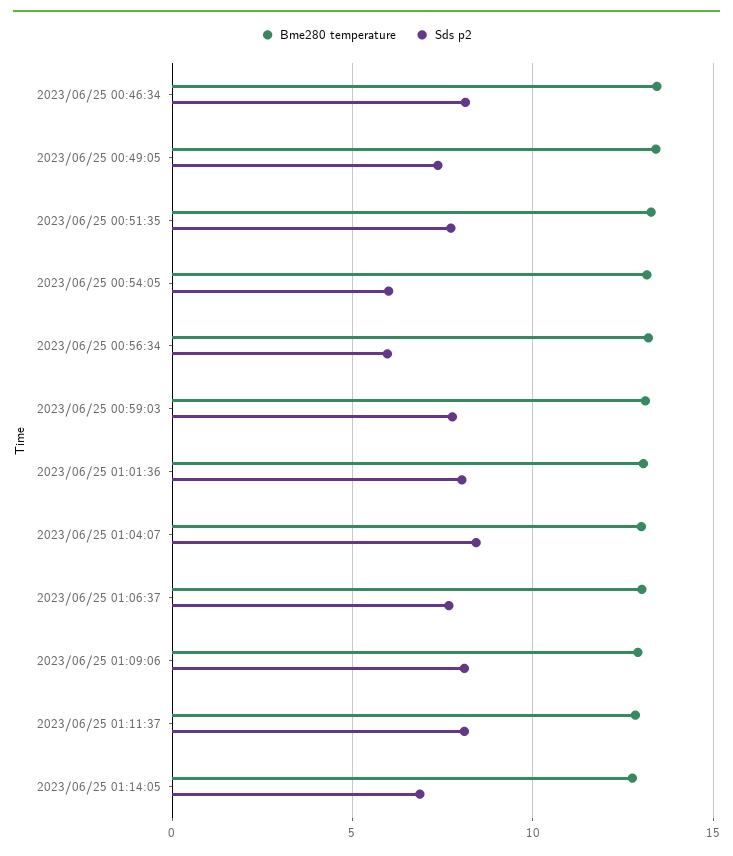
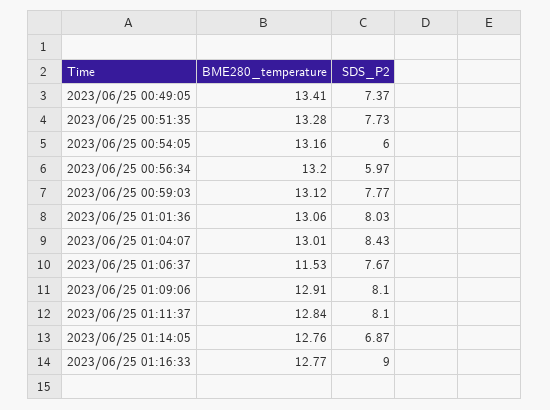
Bme280 temperature, 2023/06/25 00:46:34: 13.5 -> none
Sds p2, 2023/06/25 00:46:34: 8 -> none
Bme280 temperature, 2023/06/25 01:06:37: 13 -> 11.53
Bme280 temperature, 2023/06/25 01:16:33: none -> 12.77
Sds p2, 2023/06/25 01:16:33: none -> 9

